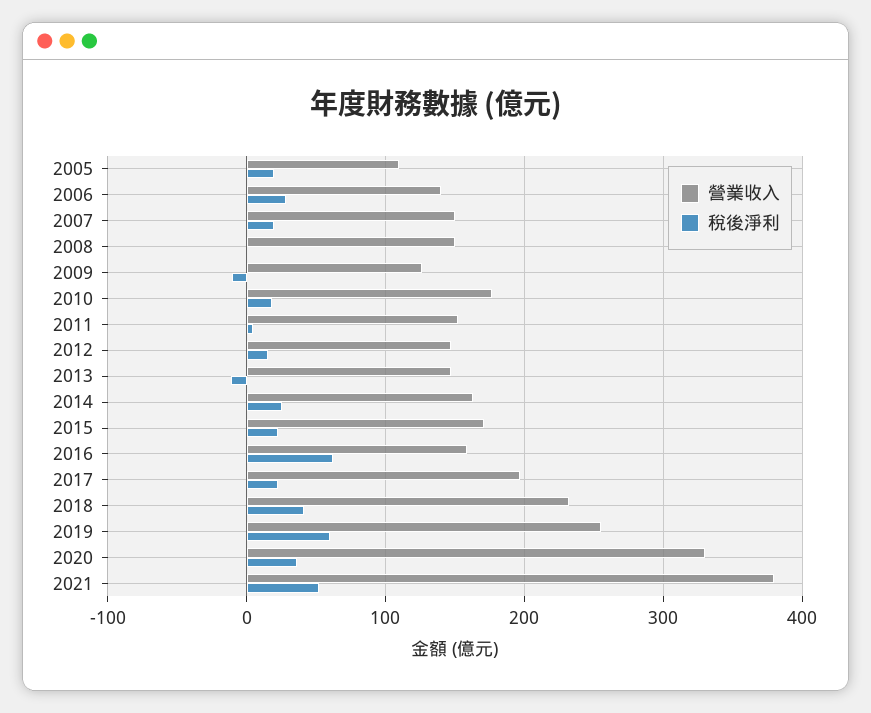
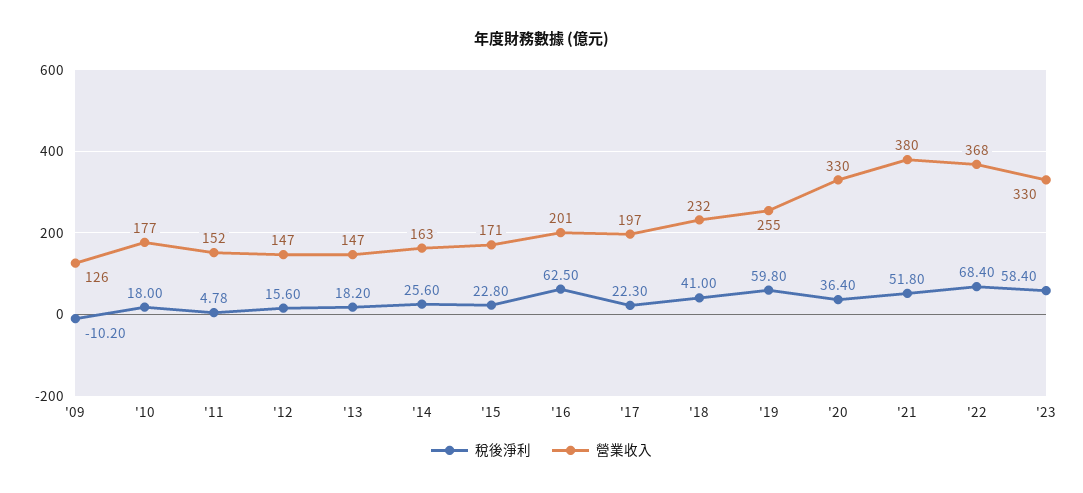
營業收入, 2005: 110 -> none
稅後淨利, 2005: 20 -> none
營業收入, 2006: 140 -> none
稅後淨利, 2006: 30 -> none
營業收入, 2007: 150 -> none
稅後淨利, 2007: 20 -> none
營業收入, 2008: 150 -> none
稅後淨利, 2008: 0 -> none
稅後淨利, 2013: -10 -> 18.2
營業收入, 2016: 160 -> 201
稅後淨利, '22: none -> 68.4
營業收入, '22: none -> 368
稅後淨利, '23: none -> 58.4
營業收入, '23: none -> 330

